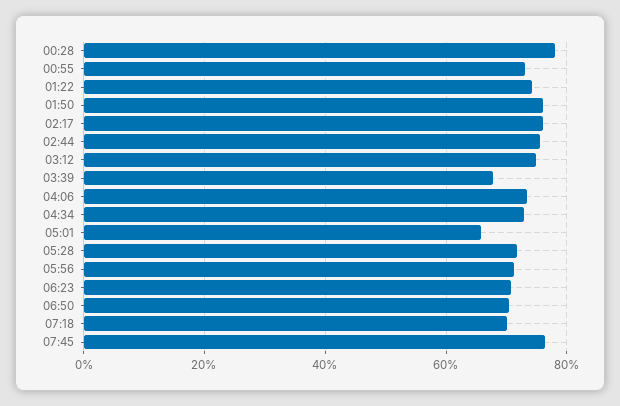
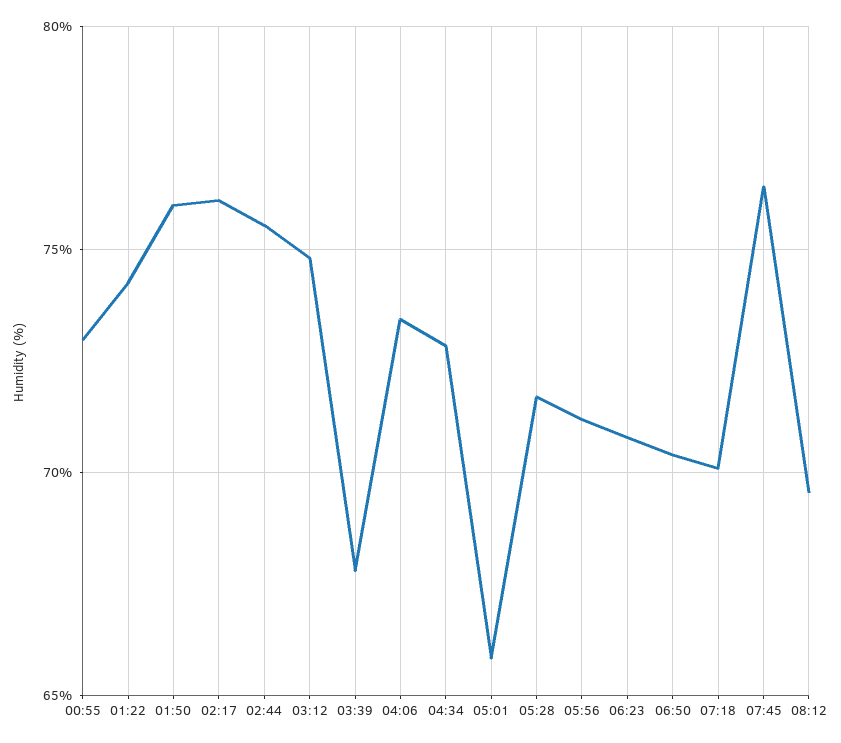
00:28: 78 -> none
08:12: none -> 69.5

